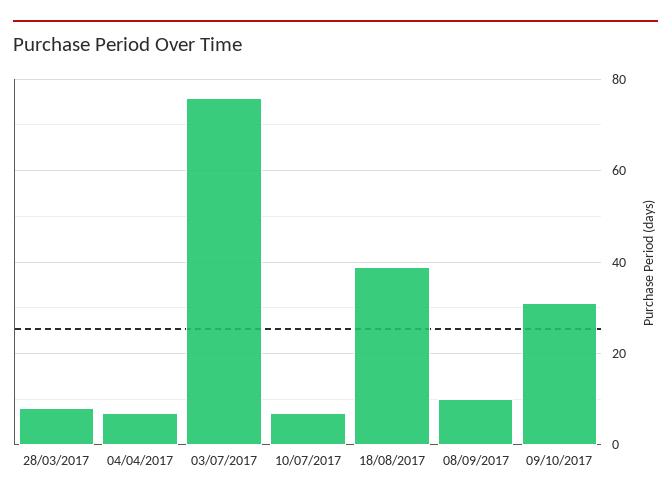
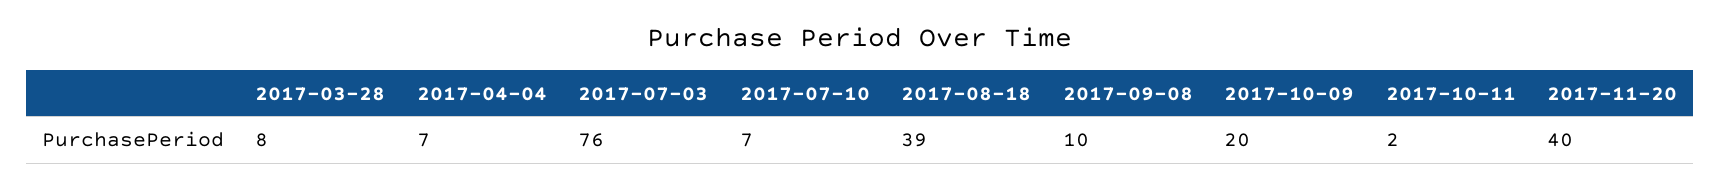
09/10/2017: 30 -> 20
2017-10-11: none -> 2
2017-11-20: none -> 40

